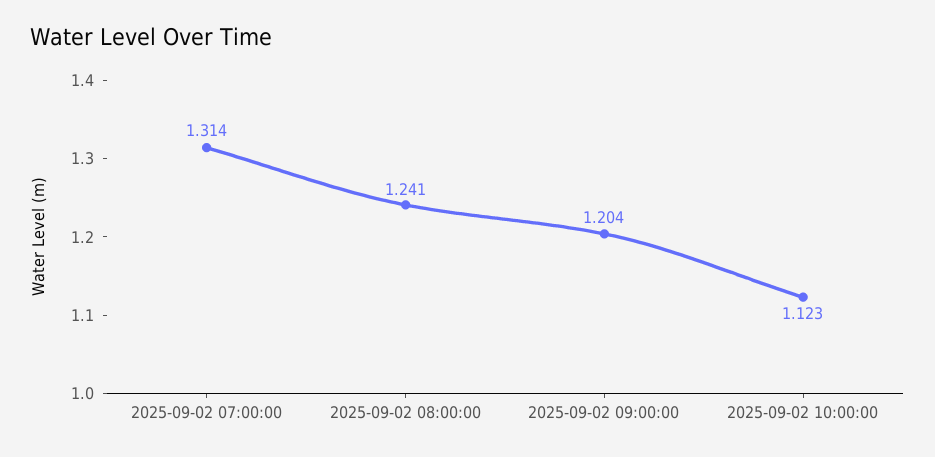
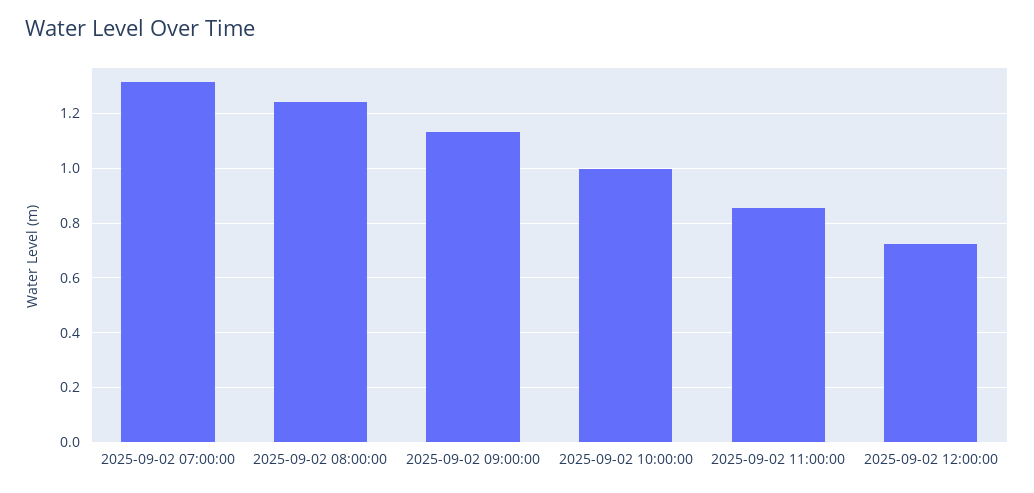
2025-09-02 09:00:00: 1.204 -> 1.125
2025-09-02 10:00:00: 1.123 -> 1
2025-09-02 11:00:00: none -> 0.85
2025-09-02 12:00:00: none -> 0.725

